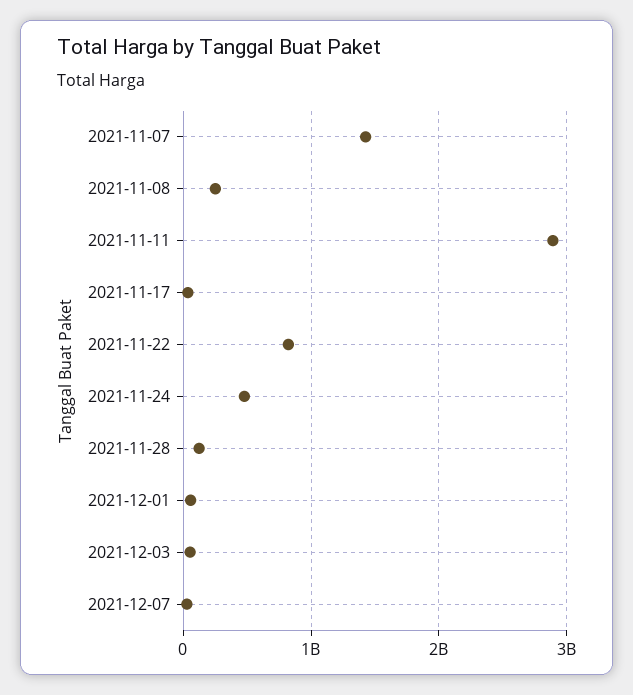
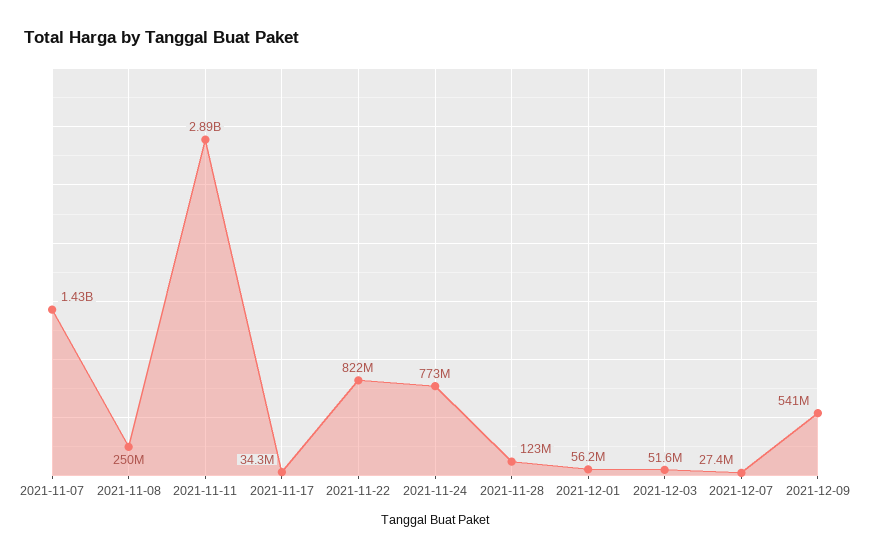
2021-11-24: 500000000 -> 773000000
2021-12-09: none -> 541000000

